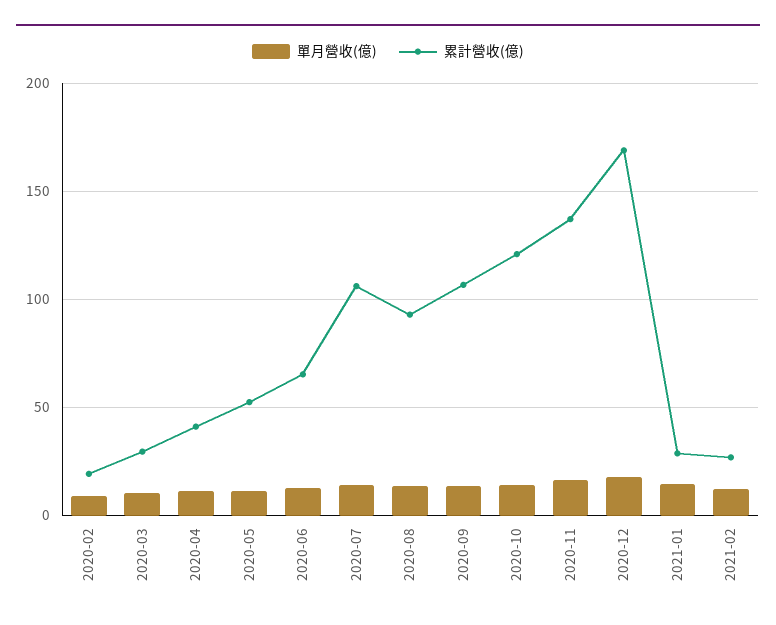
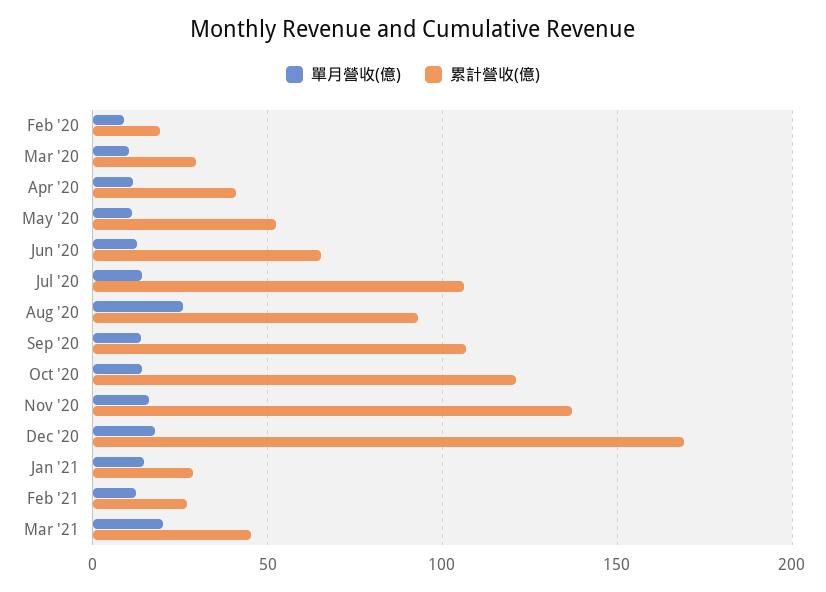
單月營收(億), 2020-08: 15 -> 25
單月營收(億), Mar '21: none -> 20
累計營收(億), Mar '21: none -> 45

